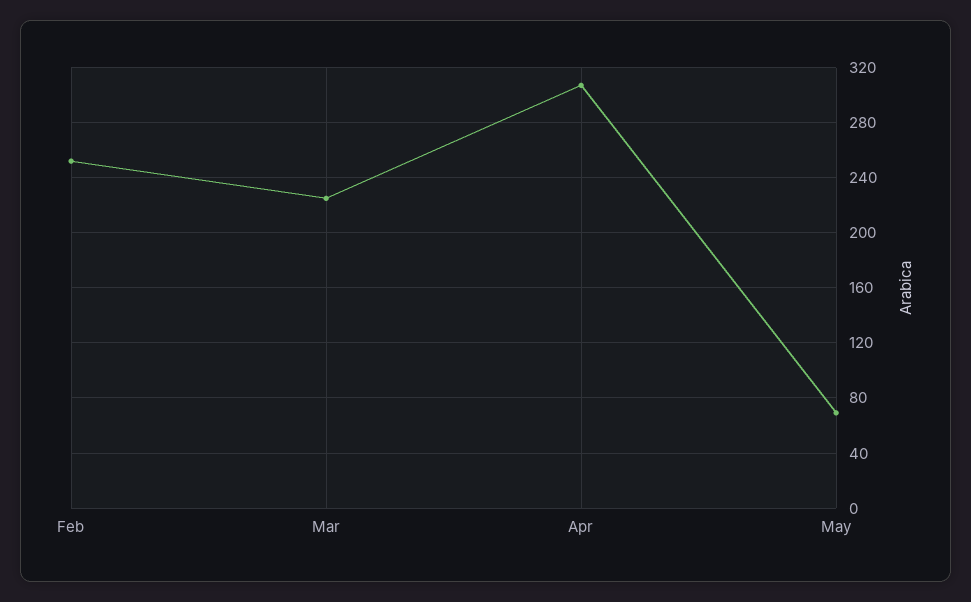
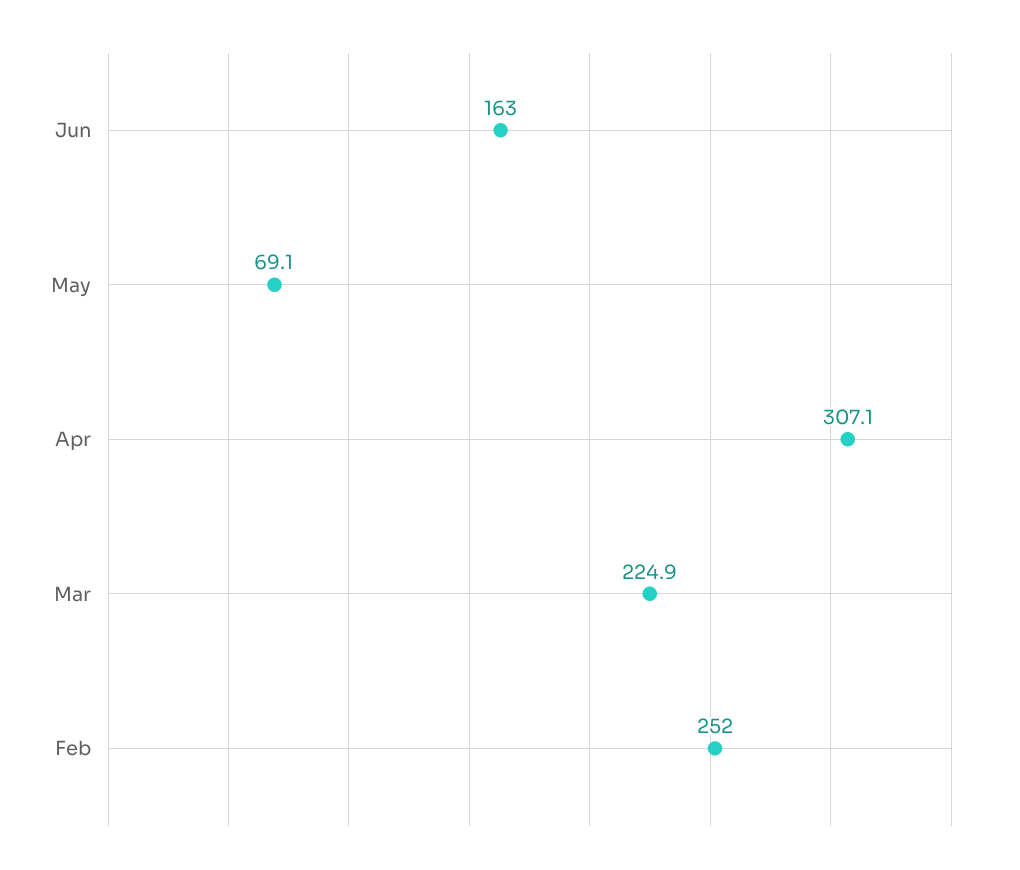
Jun: none -> 163

